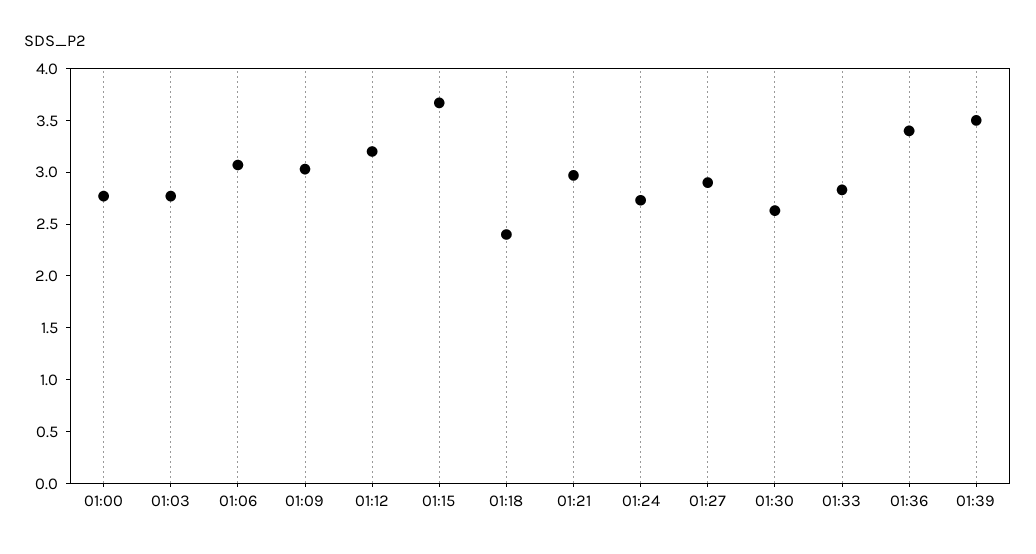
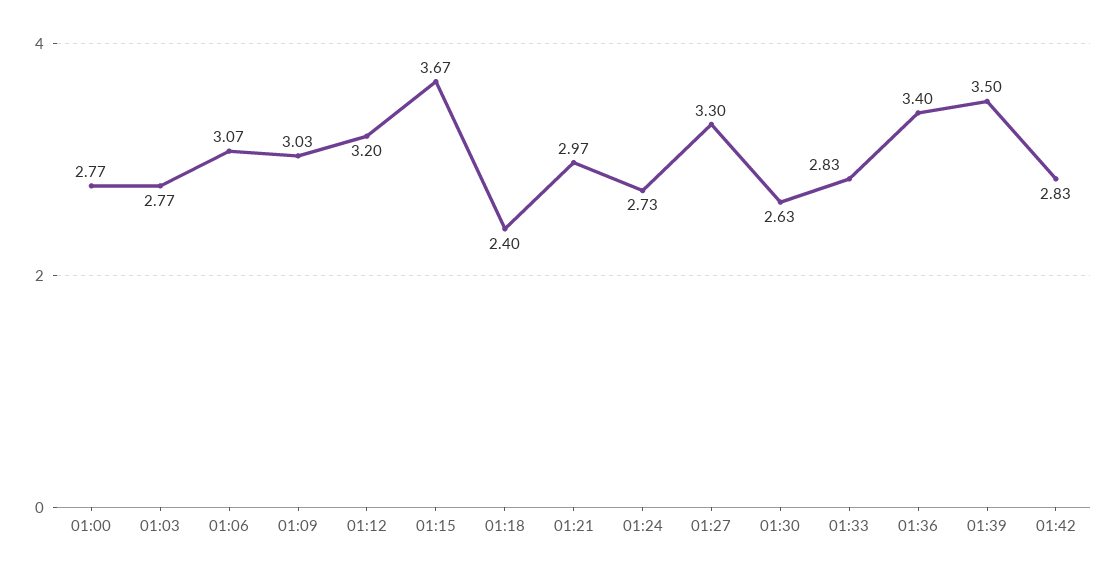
01:27: 2.9 -> 3.3
01:42: none -> 2.83

